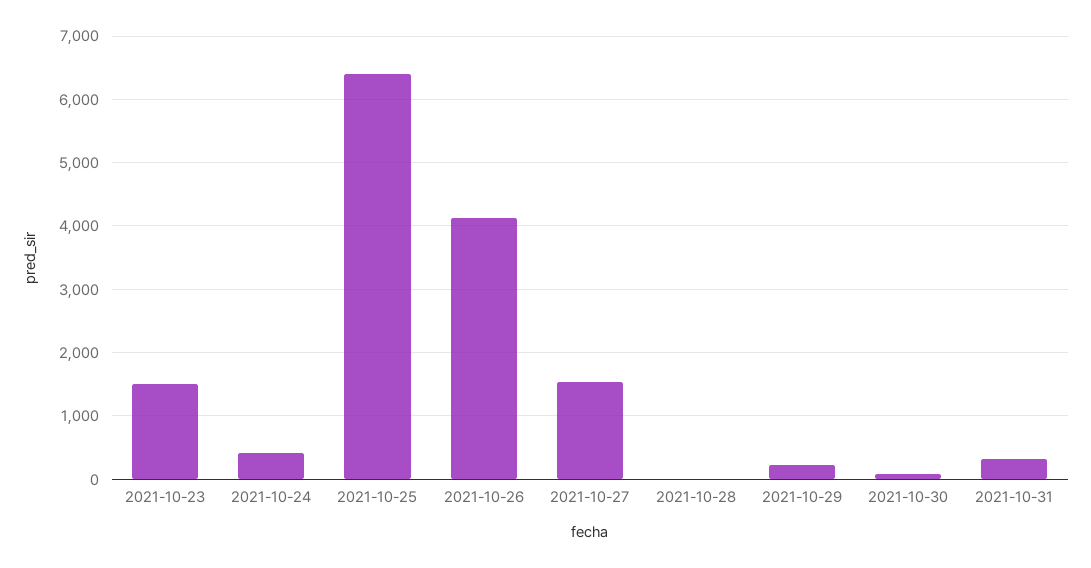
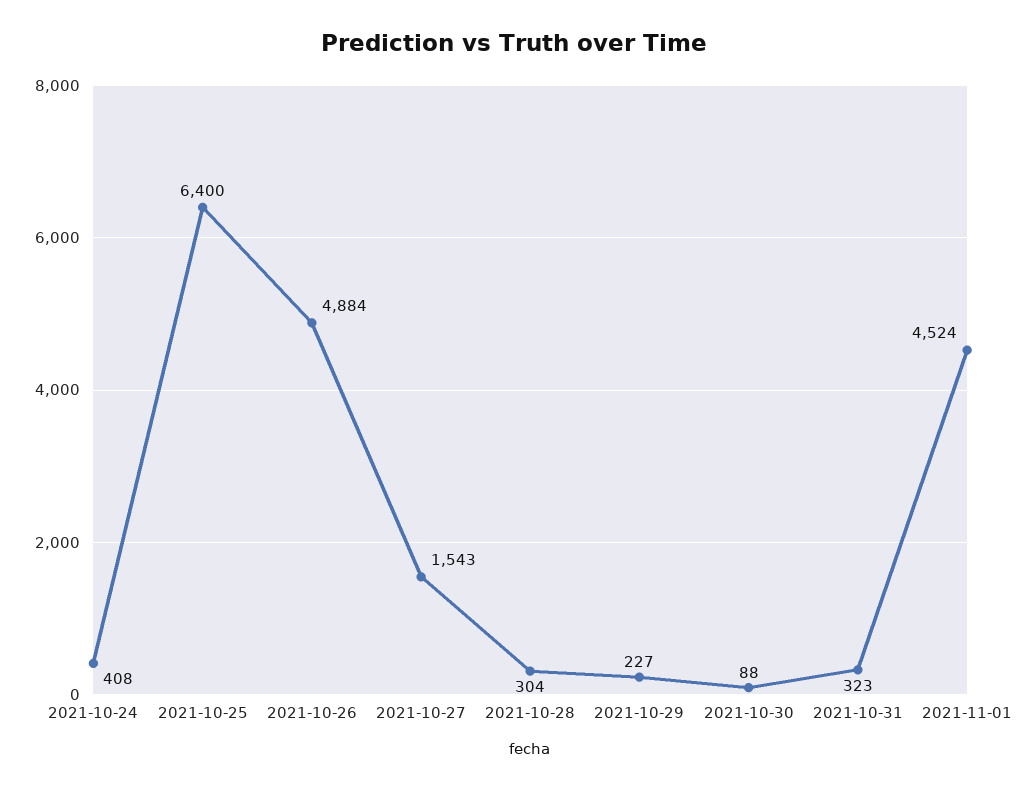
2021-10-23: 1500 -> none
2021-10-26: 4100 -> 4884
2021-10-28: 0 -> 304
2021-11-01: none -> 4524

